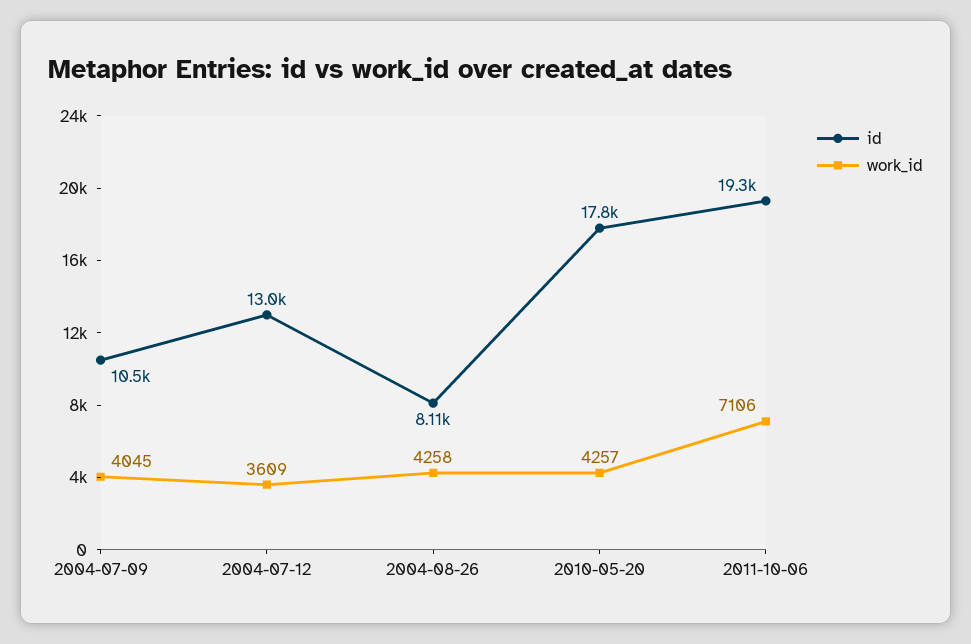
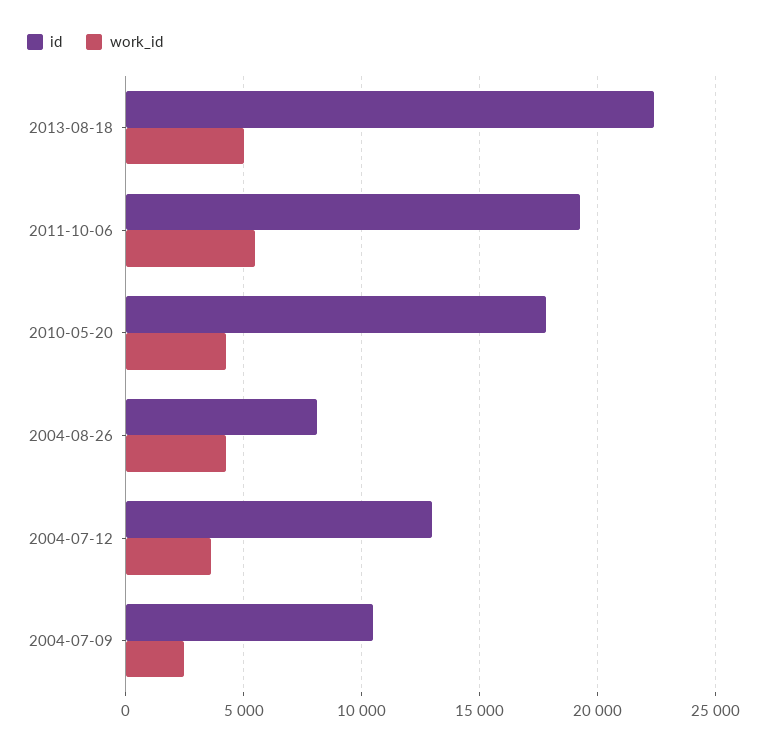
work_id, 2004-07-09: 4045 -> 2500
work_id, 2011-10-06: 7106 -> 5500
id, 2013-08-18: none -> 22500
work_id, 2013-08-18: none -> 5000

